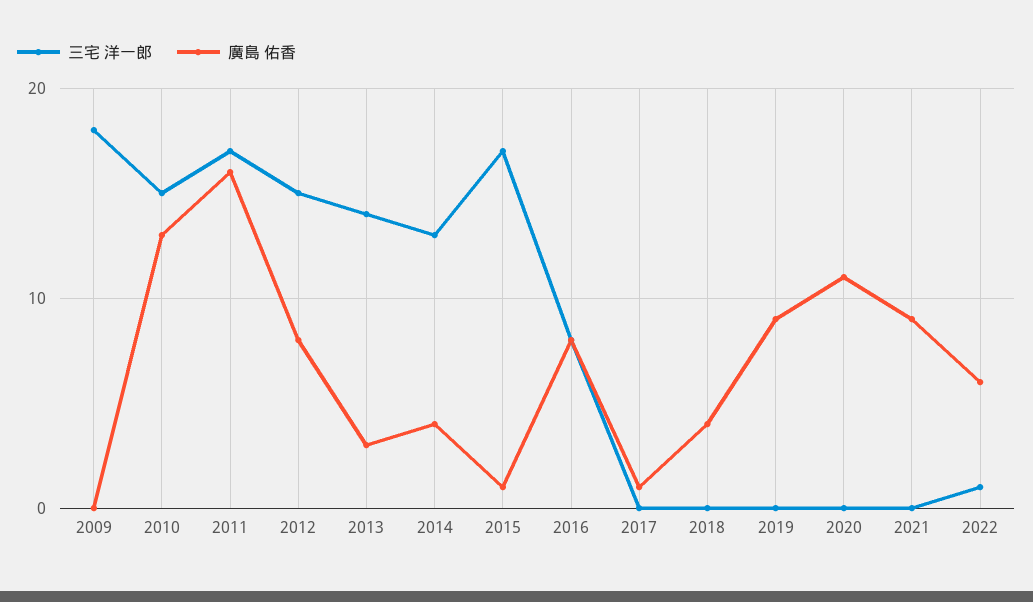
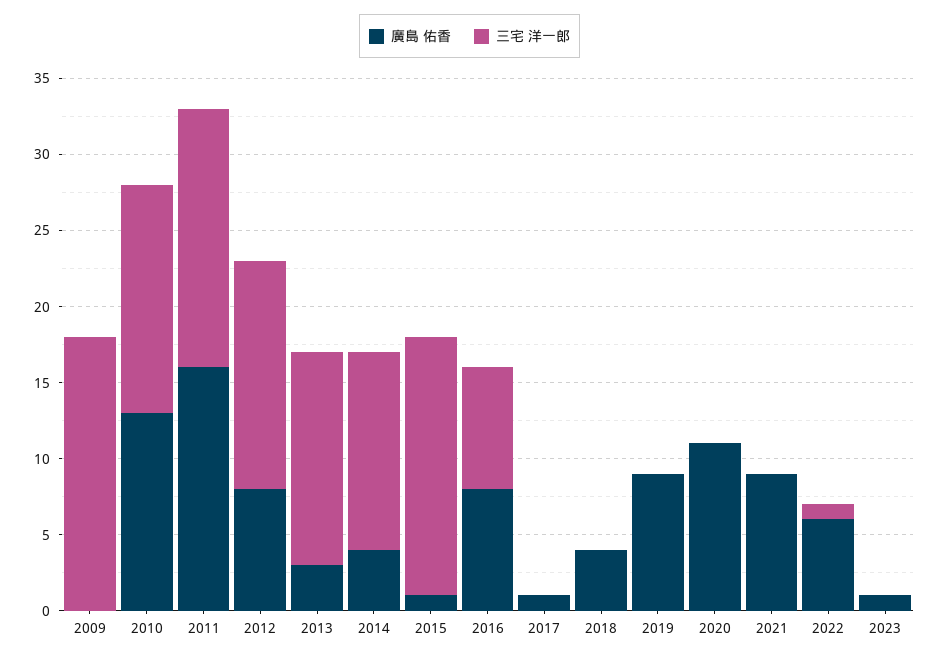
廣島 佑香, 2023: none -> 1
三宅 洋一郎, 2023: none -> 0

